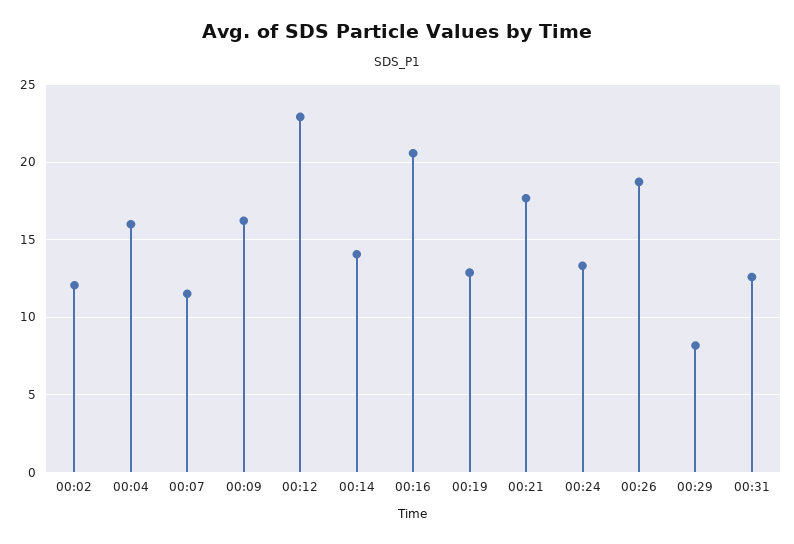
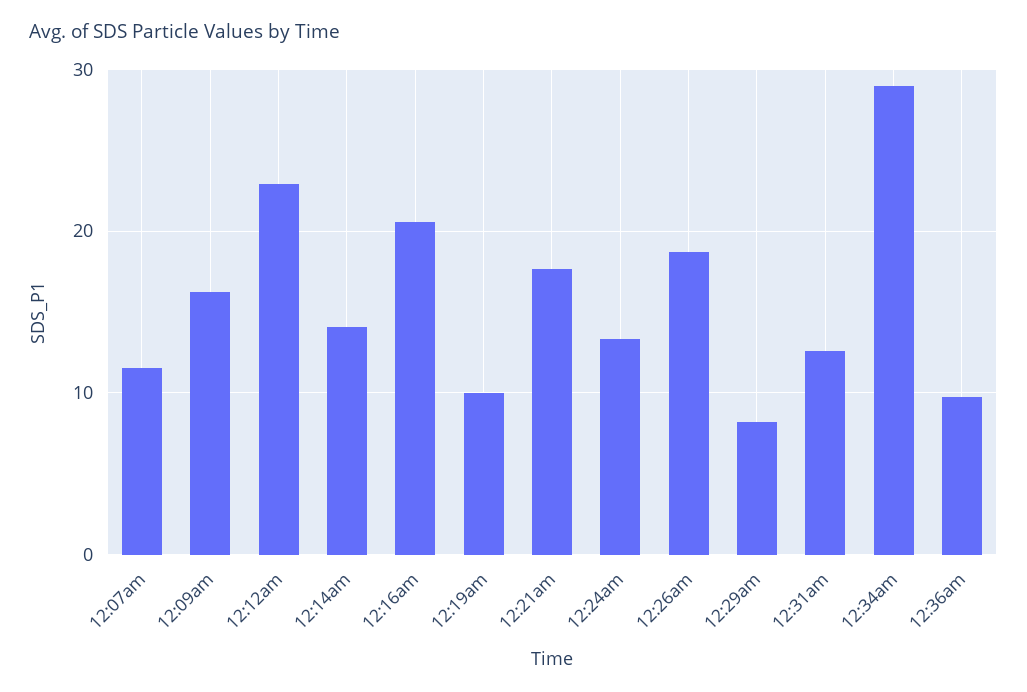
00:02: 12 -> none
00:04: 16 -> none
00:19: 13 -> 10
12:34am: none -> 29
12:36am: none -> 10

